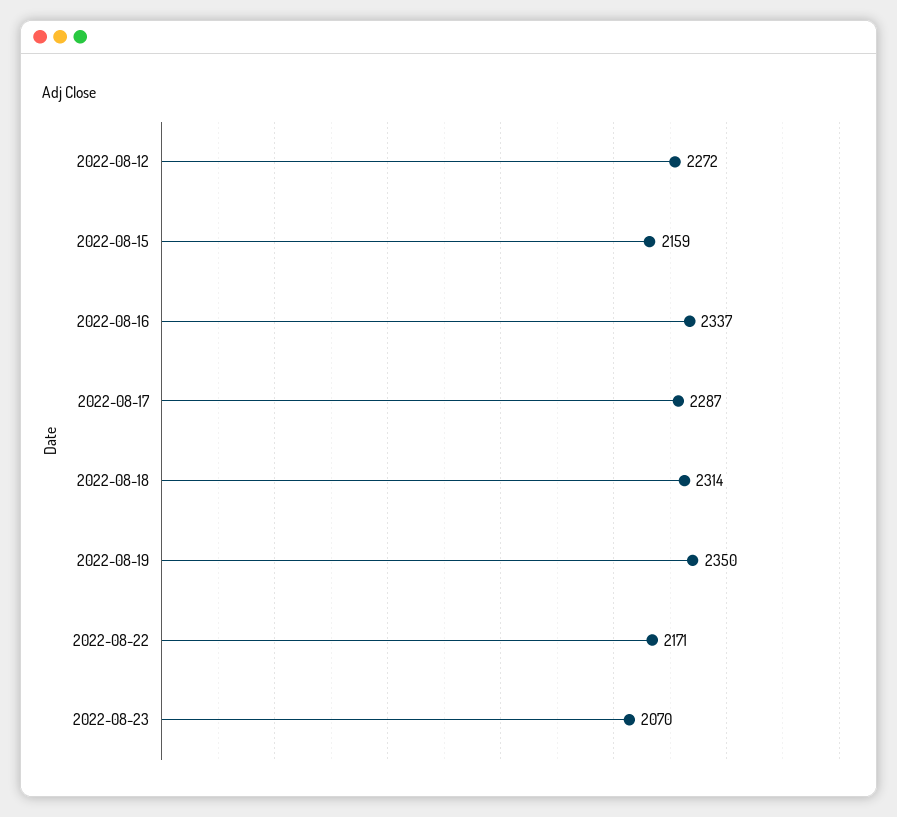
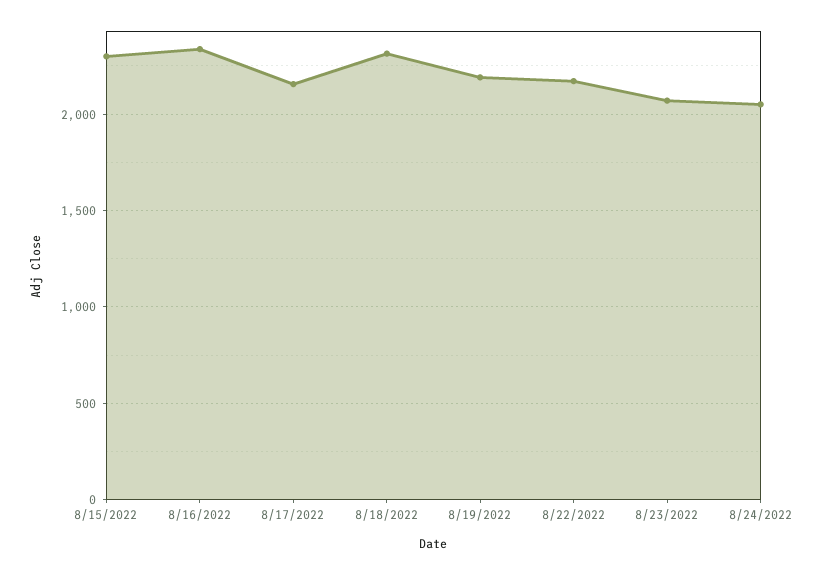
2022-08-12: 2272 -> none
2022-08-15: 2159 -> 2300
2022-08-17: 2287 -> 2150
2022-08-19: 2350 -> 2200
8/24/2022: none -> 2050

